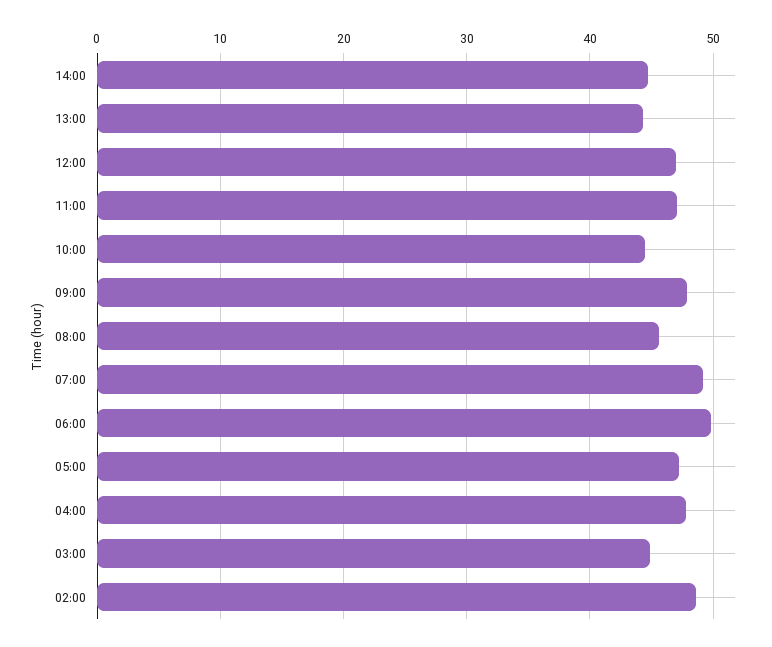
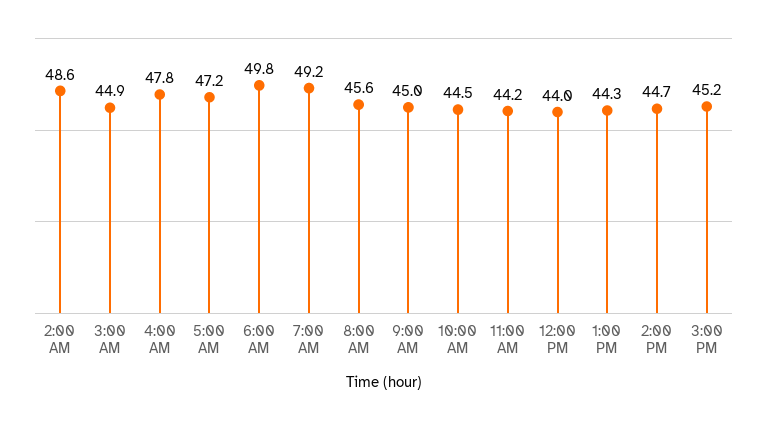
12:00: 47 -> 44
11:00: 47 -> 44.2
09:00: 48 -> 45
3:00 PM: none -> 45.2

